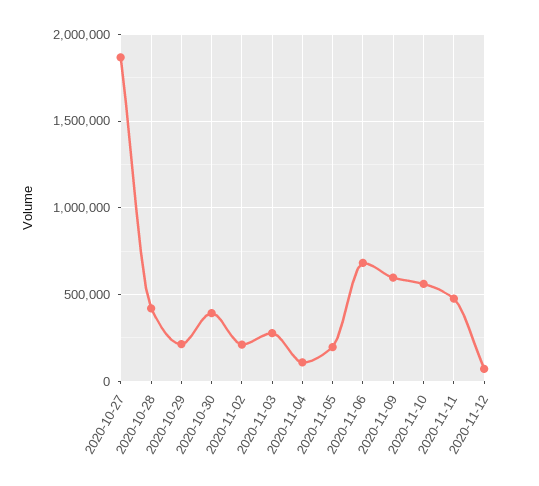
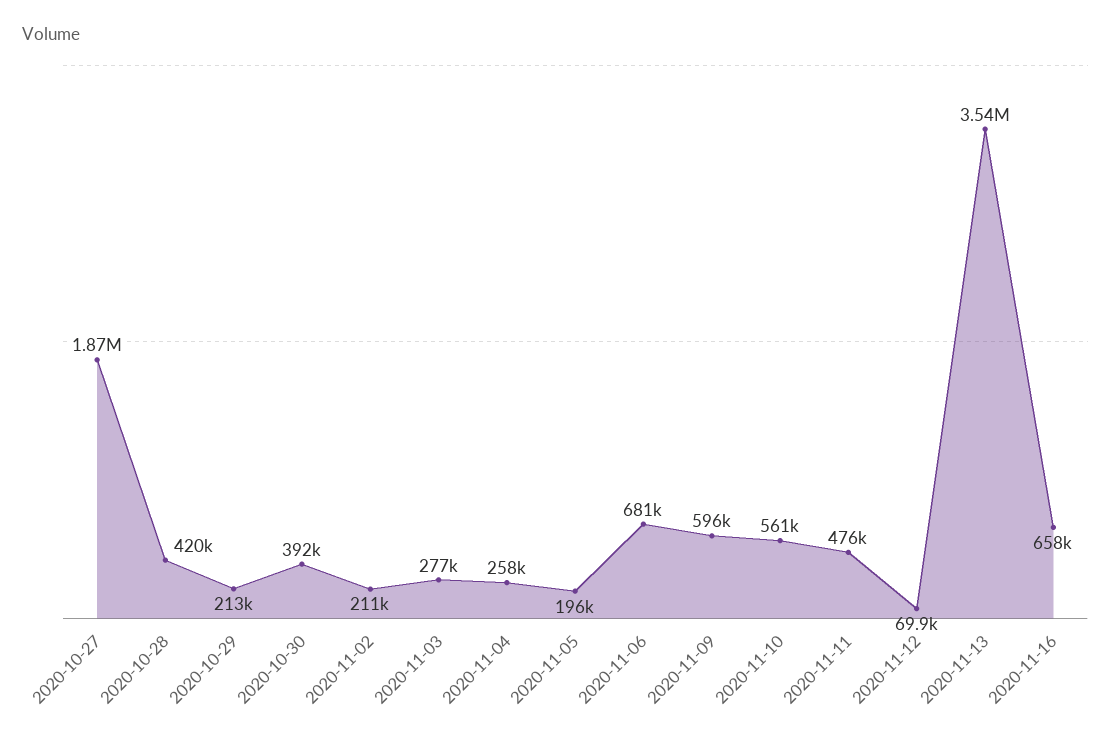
2020-11-04: 100000 -> 258000
2020-11-13: none -> 3540000
2020-11-16: none -> 658000

